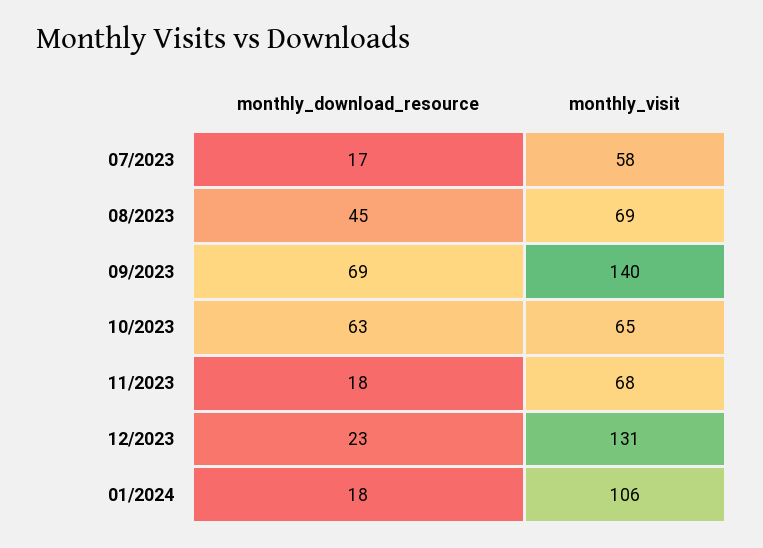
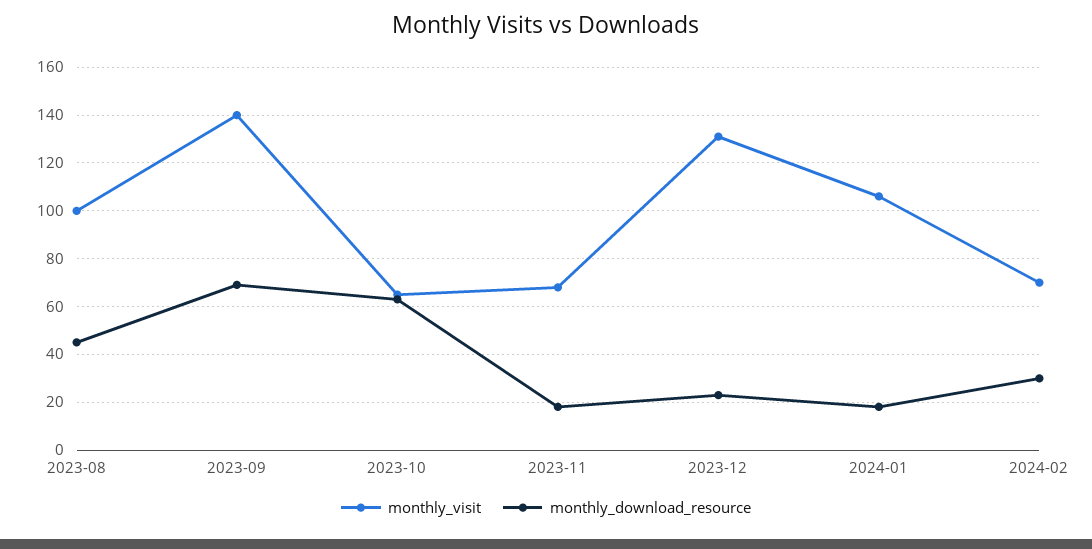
monthly_download_resource, 07/2023: 17 -> none
monthly_visit, 07/2023: 58 -> none
monthly_visit, 08/2023: 69 -> 100
monthly_visit, 2024-02: none -> 70
monthly_download_resource, 2024-02: none -> 30

